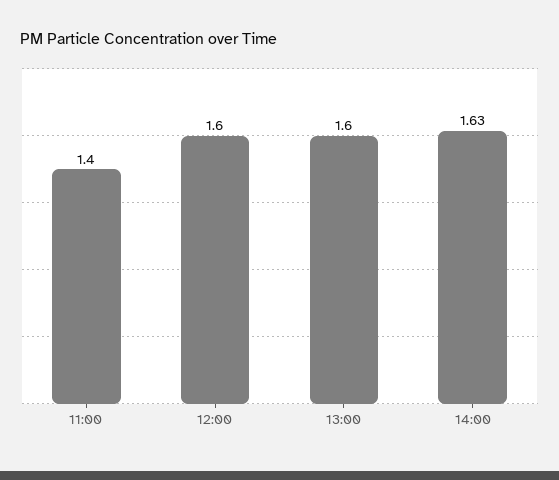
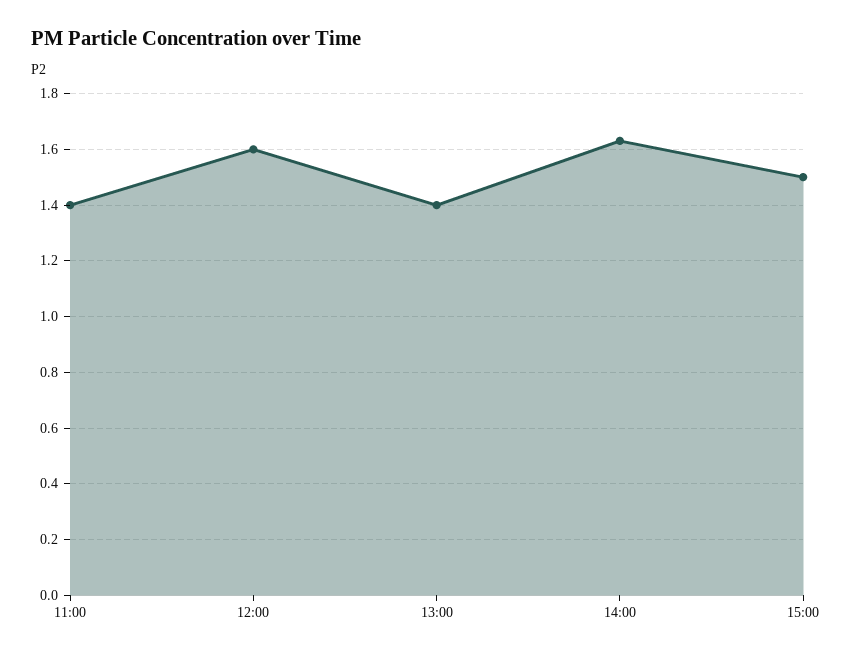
13:00: 1.6 -> 1.4
15:00: none -> 1.5

